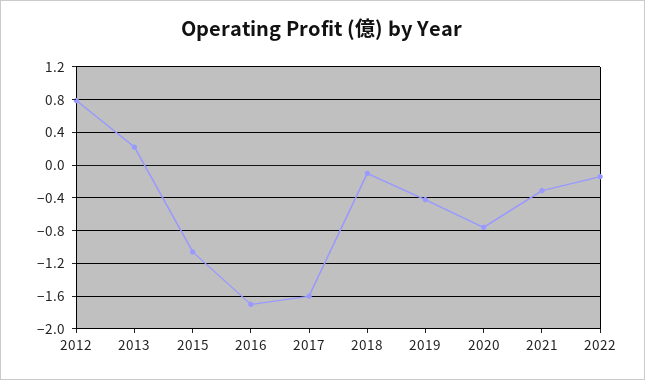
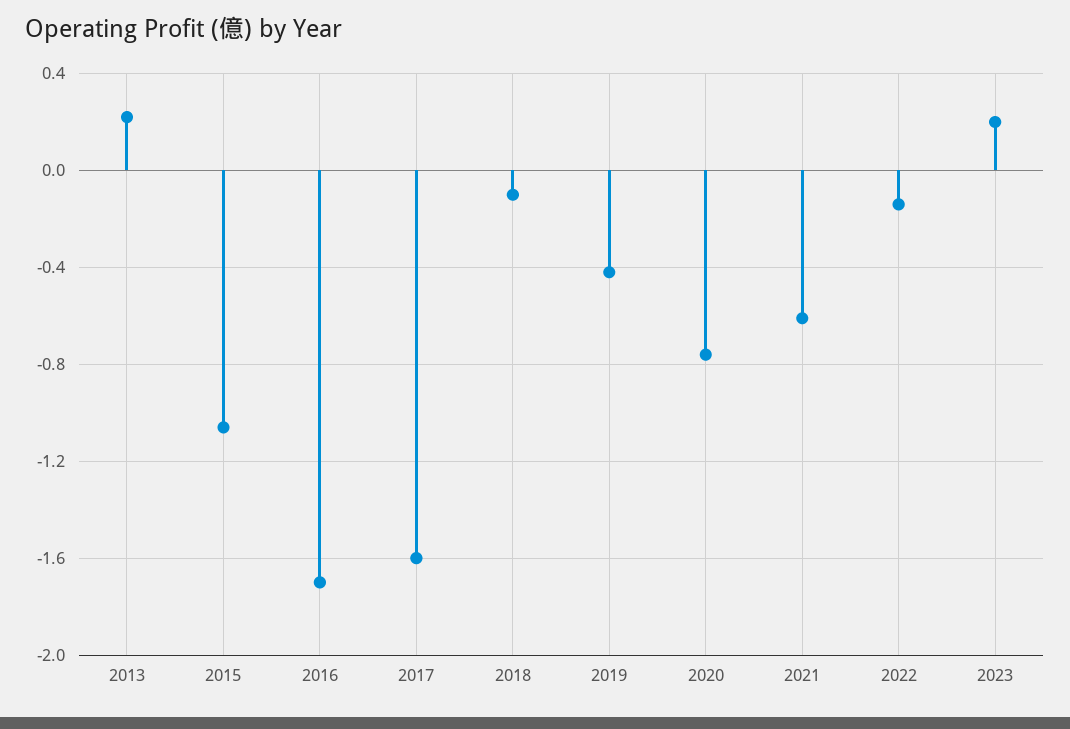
2012: 0.8 -> none
2021: -0.3 -> -0.6
2023: none -> 0.2

